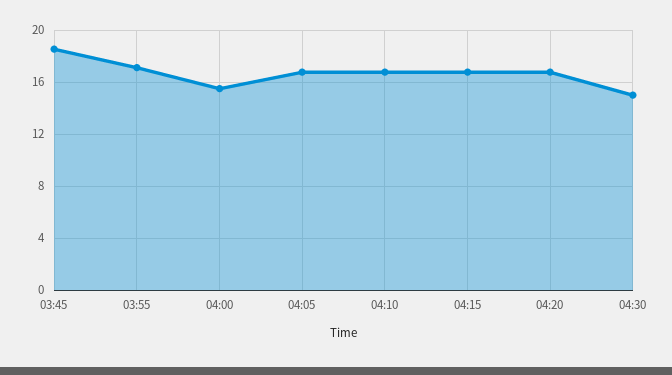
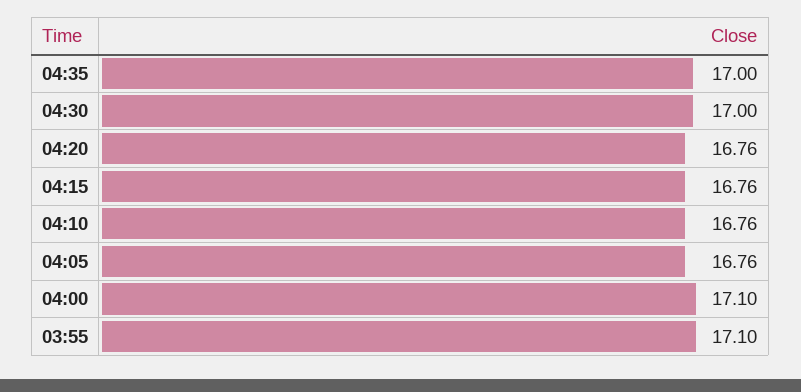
03:45: 18.5 -> none
04:00: 15.5 -> 17.1
04:30: 15 -> 17
04:35: none -> 17

